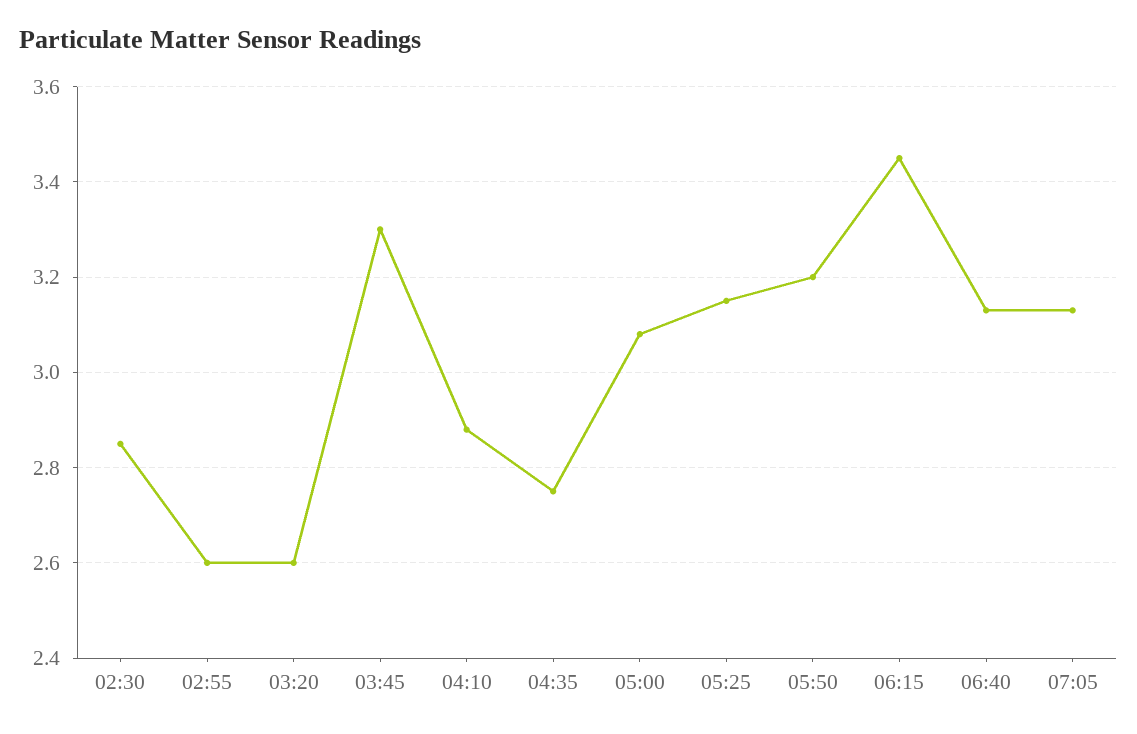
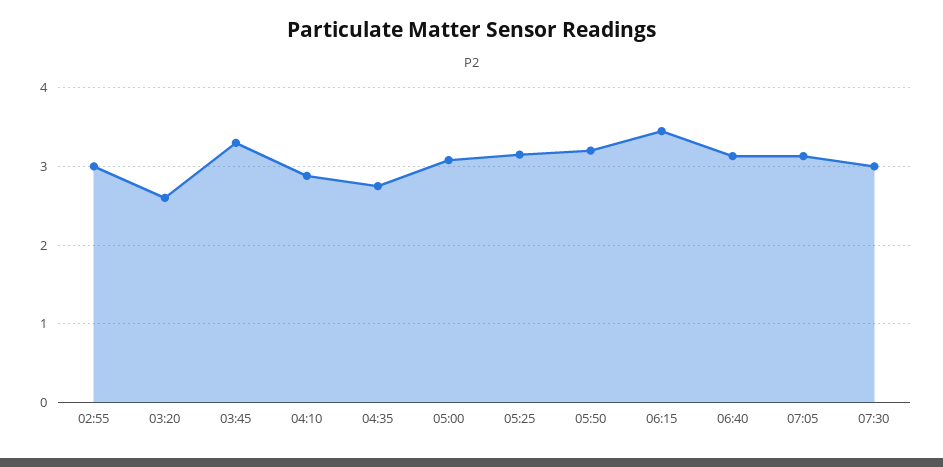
02:30: 2.85 -> none
02:55: 2.6 -> 3
07:30: none -> 3

